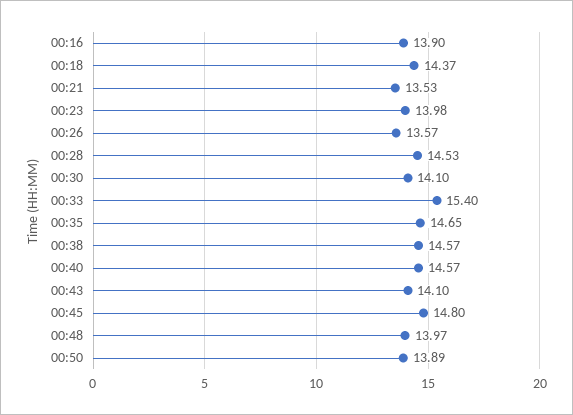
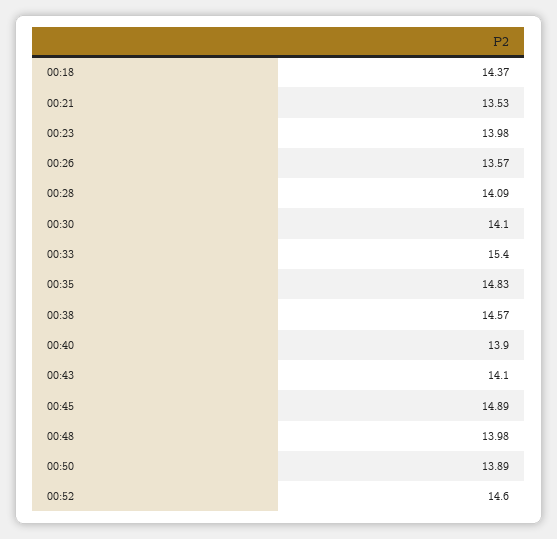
00:16: 13.9 -> none
00:28: 14.53 -> 14.09
00:35: 14.65 -> 14.83
00:40: 14.57 -> 13.9
00:45: 14.8 -> 14.89
00:48: 13.97 -> 13.98
00:52: none -> 14.6

